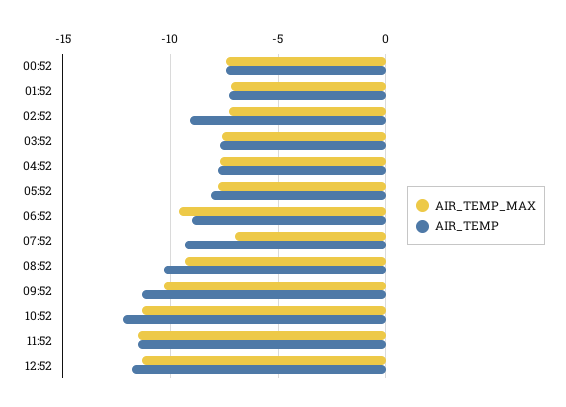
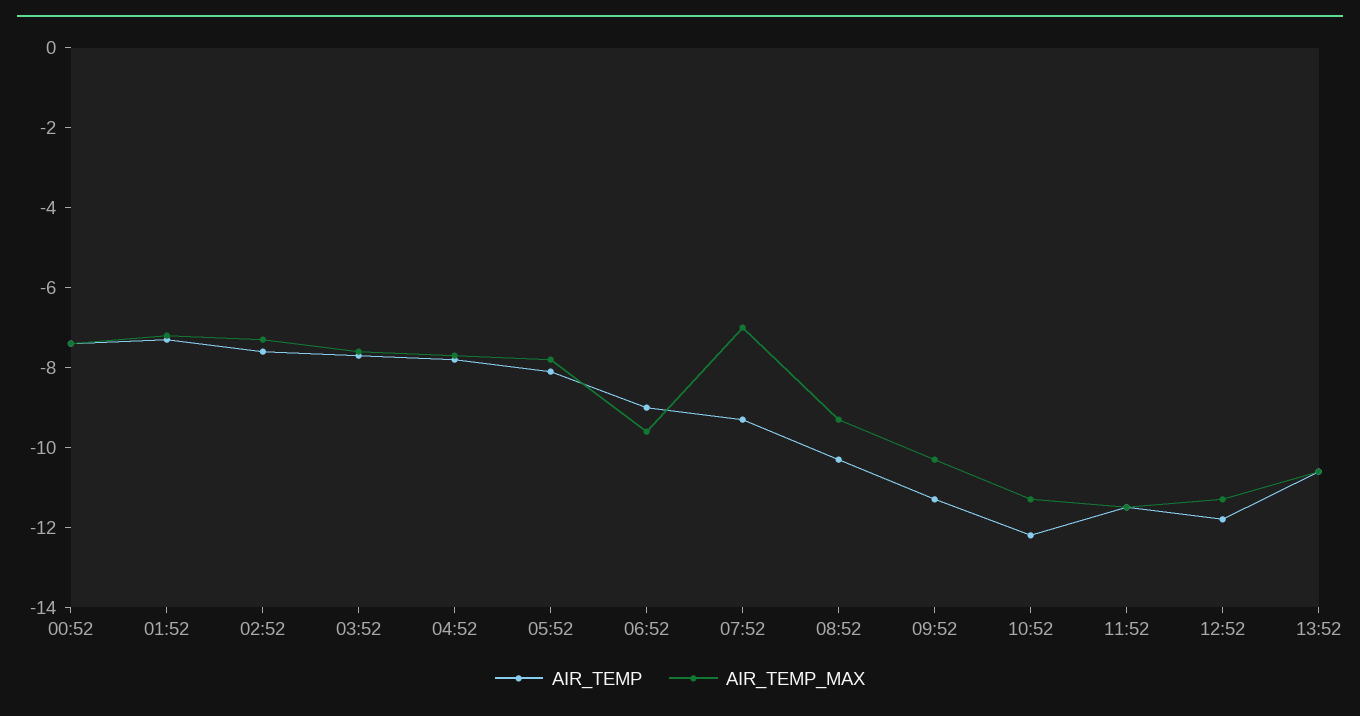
AIR_TEMP, 02:52: -9 -> -7.5
AIR_TEMP, 13:52: none -> -10.5
AIR_TEMP_MAX, 13:52: none -> -10.5

